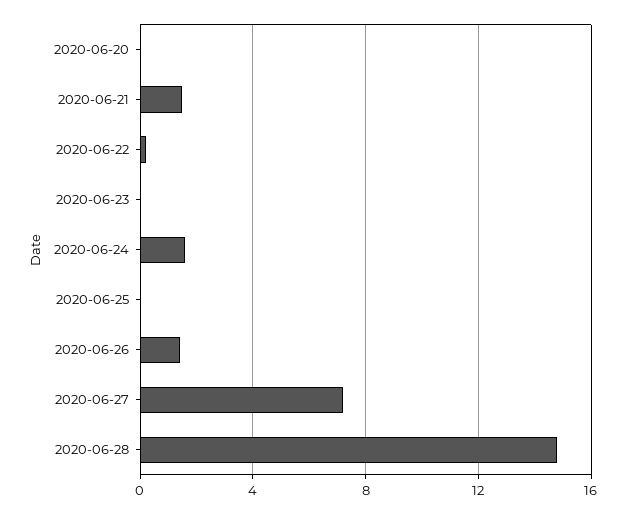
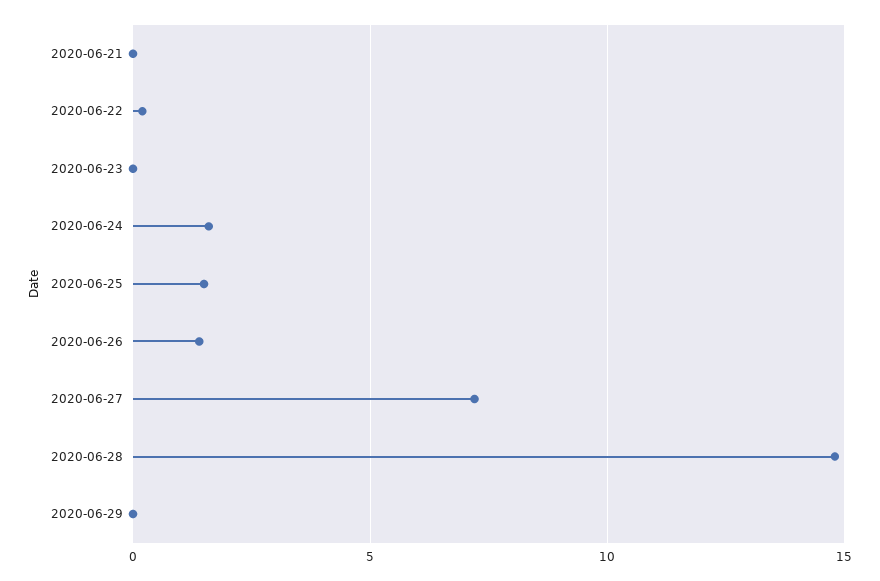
2020-06-20: 0 -> none
2020-06-21: 1.5 -> 0
2020-06-25: 0 -> 1.5
2020-06-29: none -> 0

